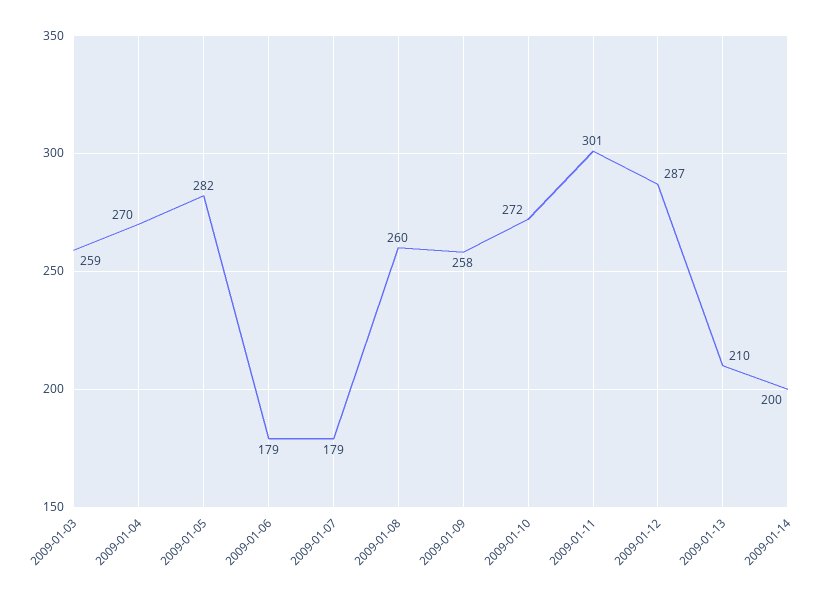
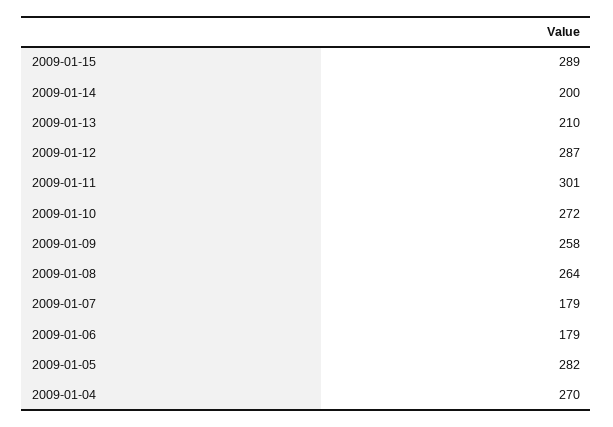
2009-01-03: 259 -> none
2009-01-08: 260 -> 264
2009-01-15: none -> 289

